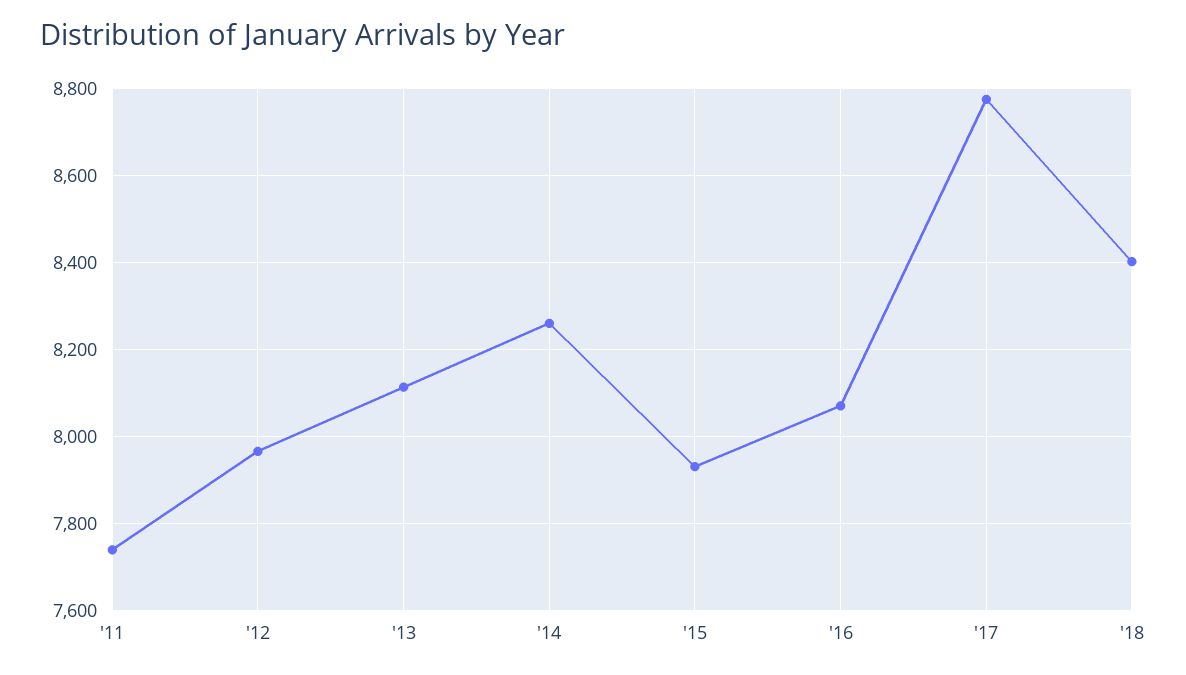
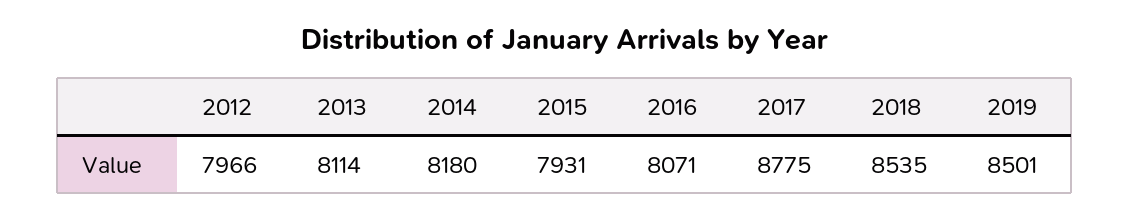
'11: 7740 -> none
'14: 8260 -> 8180
'18: 8400 -> 8535
2019: none -> 8501

